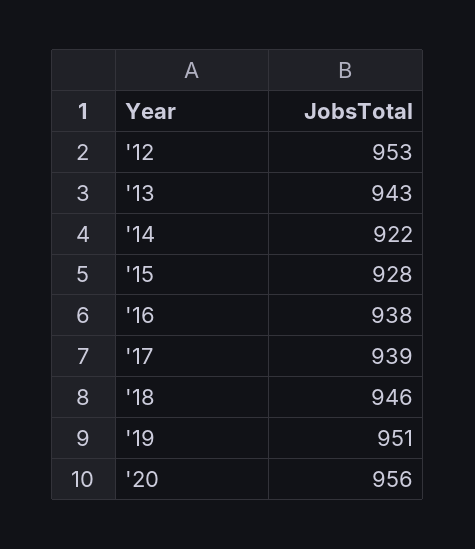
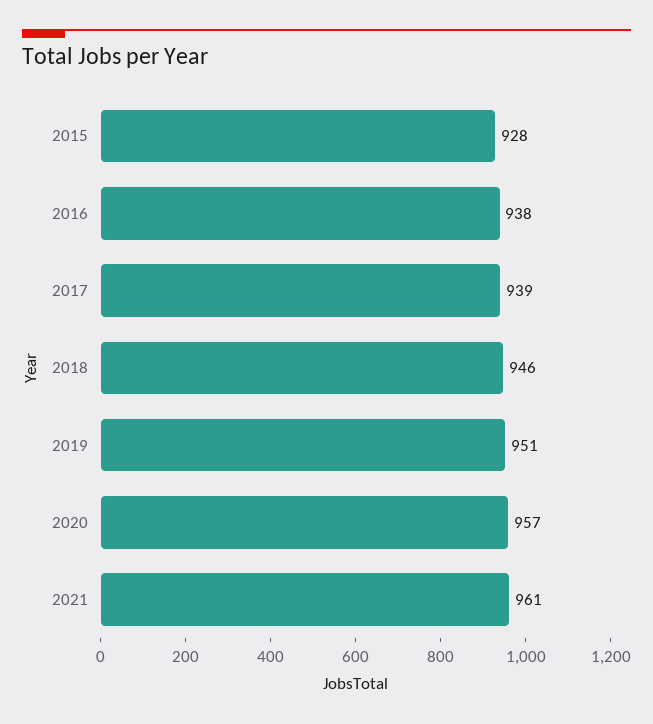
'12: 953 -> none
'13: 943 -> none
'14: 922 -> none
'20: 956 -> 957
2021: none -> 961

